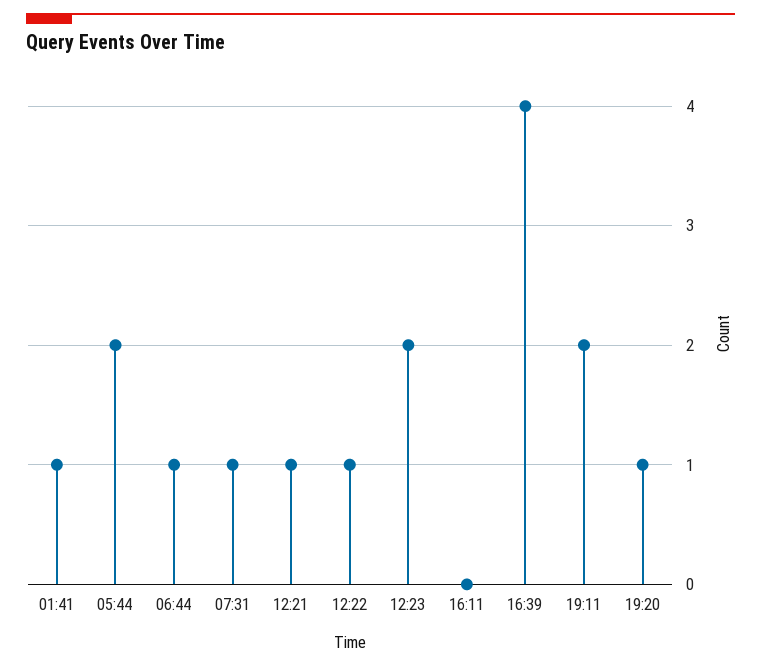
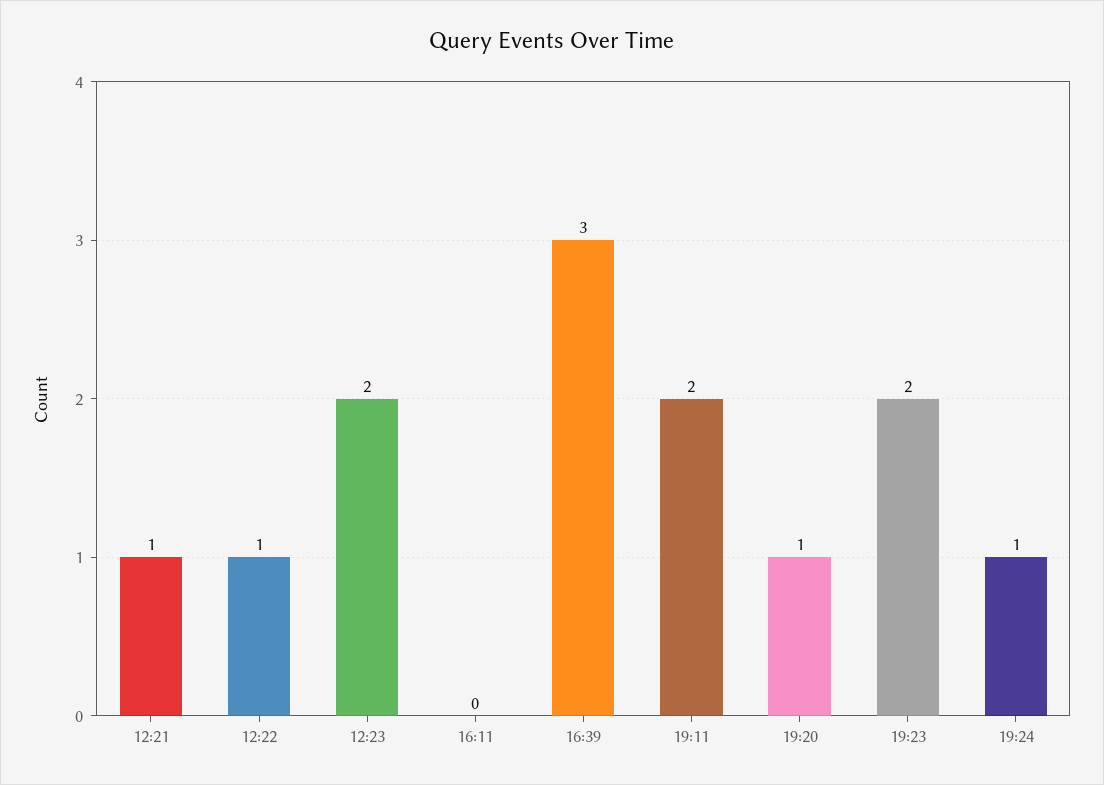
01:41: 1 -> none
05:44: 2 -> none
06:44: 1 -> none
07:31: 1 -> none
16:39: 4 -> 3
19:23: none -> 2
19:24: none -> 1

